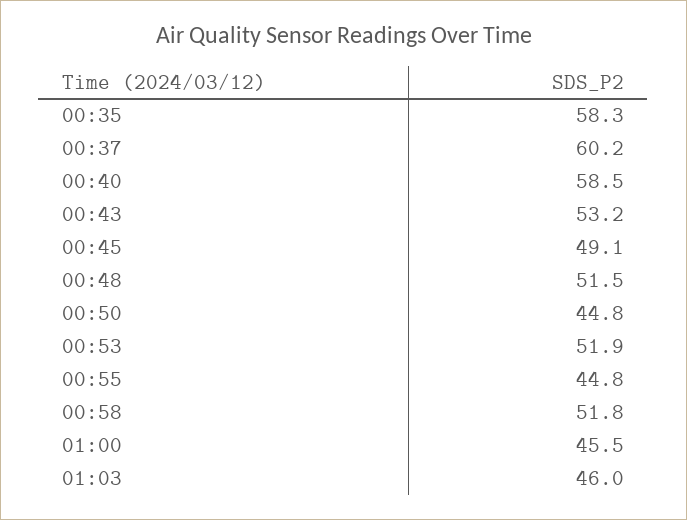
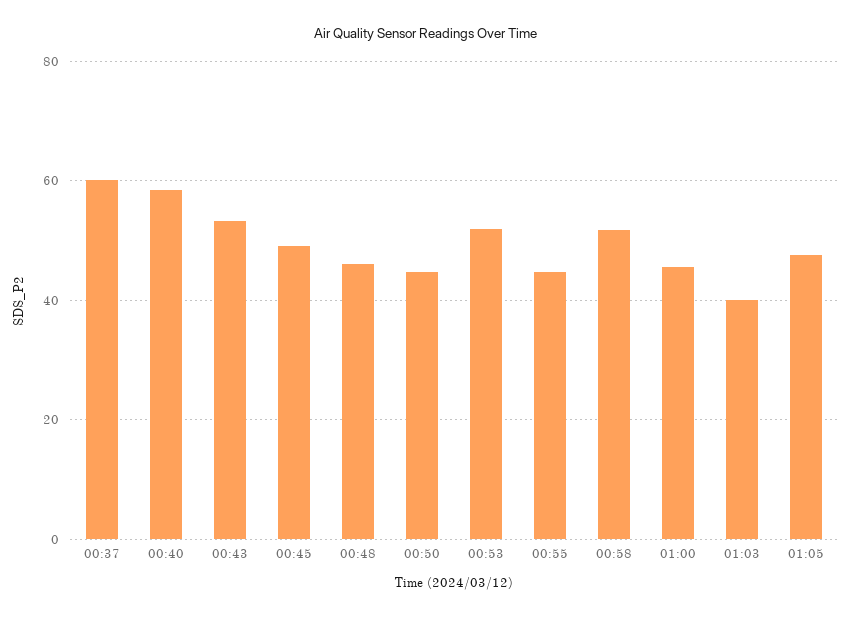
00:35: 58.3 -> none
00:48: 51.5 -> 46
01:03: 46 -> 40
01:05: none -> 48

